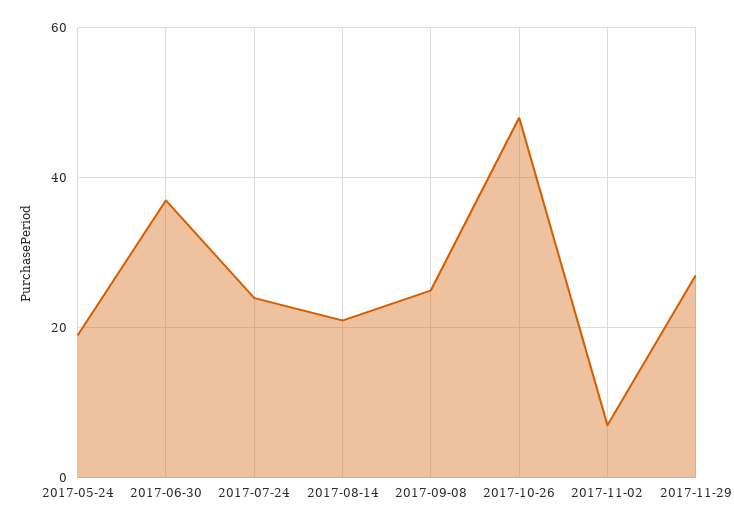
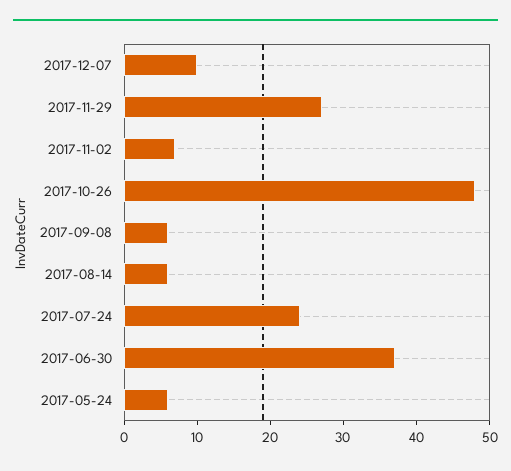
2017-05-24: 20 -> 5
2017-08-14: 20 -> 5
2017-09-08: 25 -> 5
2017-12-07: none -> 10

